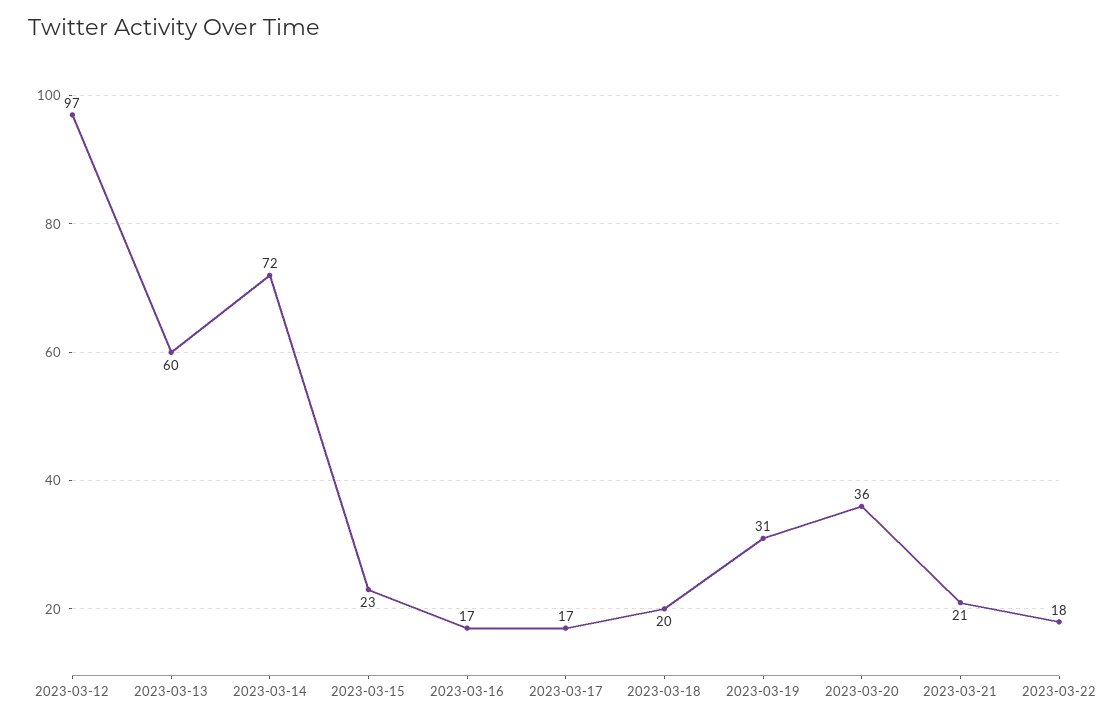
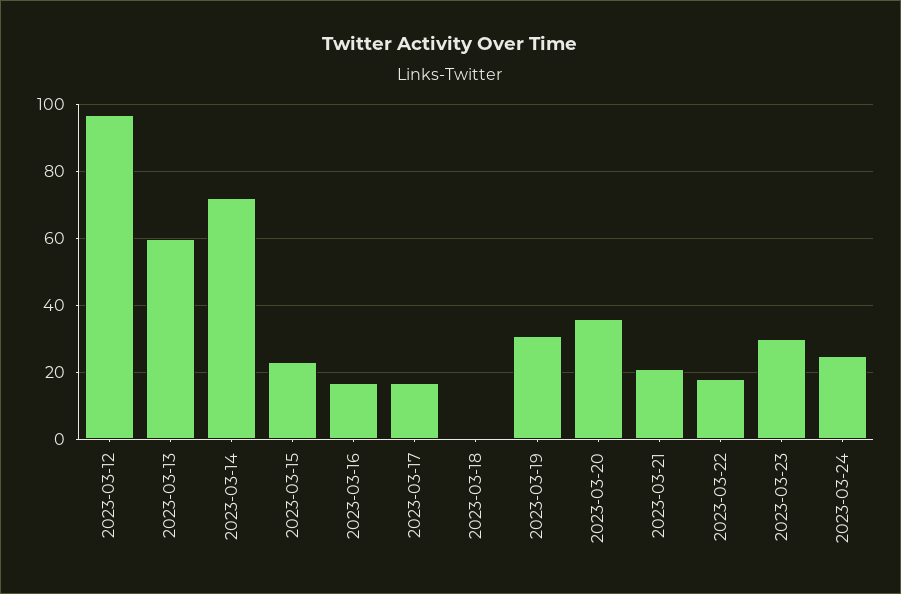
2023-03-18: 20 -> 0
2023-03-23: none -> 30
2023-03-24: none -> 25

